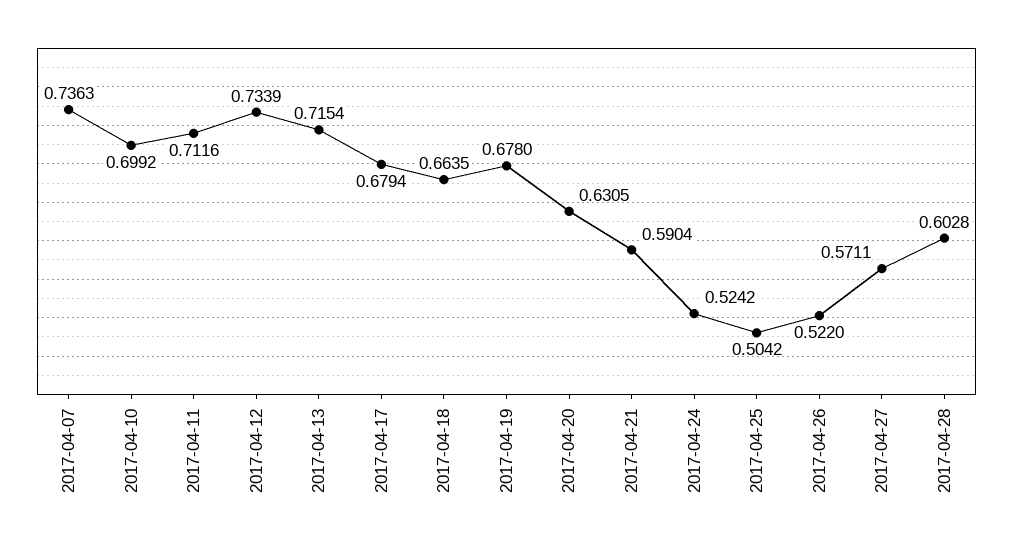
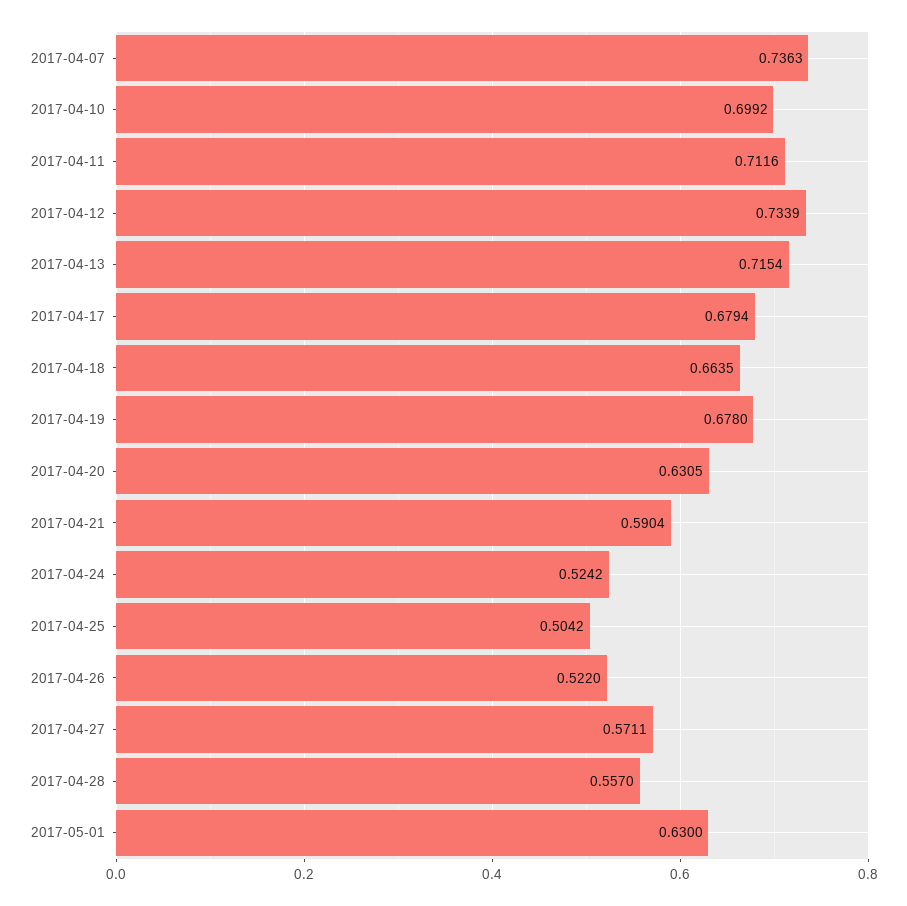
2017-04-28: 0.6028 -> 0.557
2017-05-01: none -> 0.63

